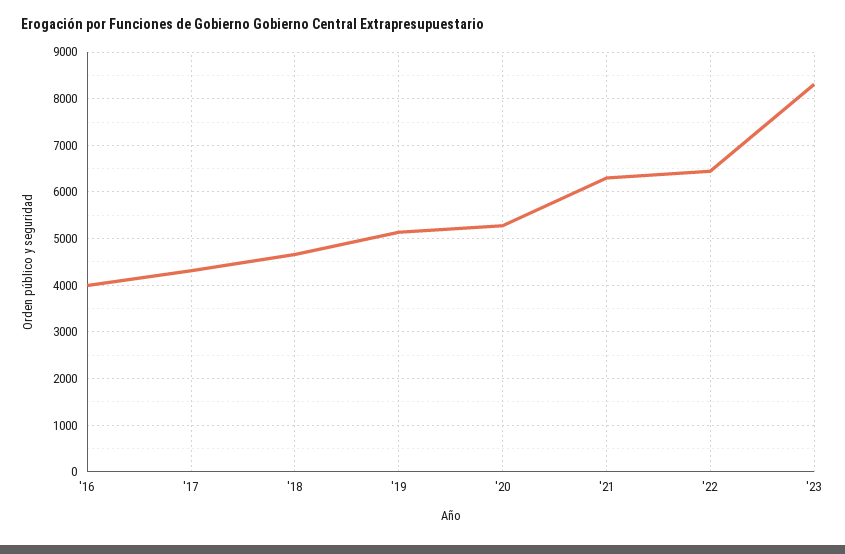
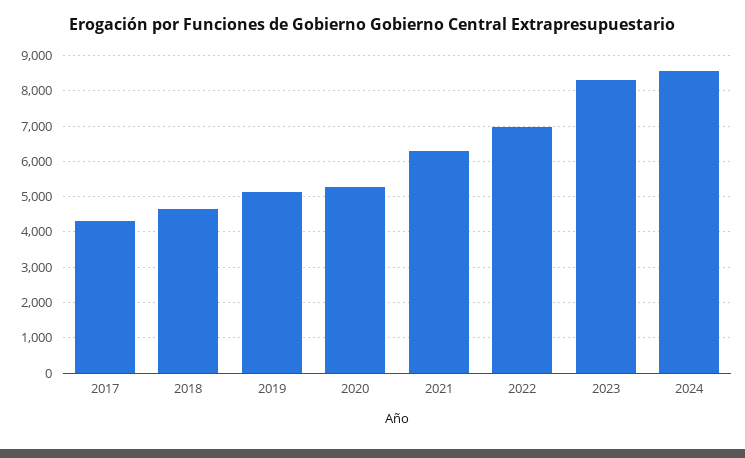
'16: 4000 -> none
'22: 6400 -> 7000
2024: none -> 8600

